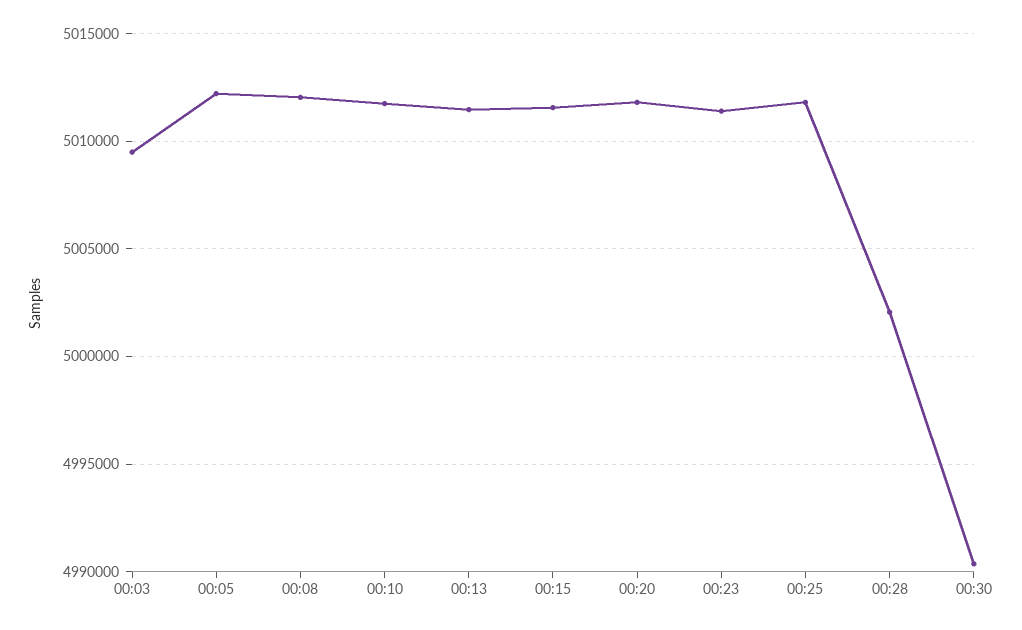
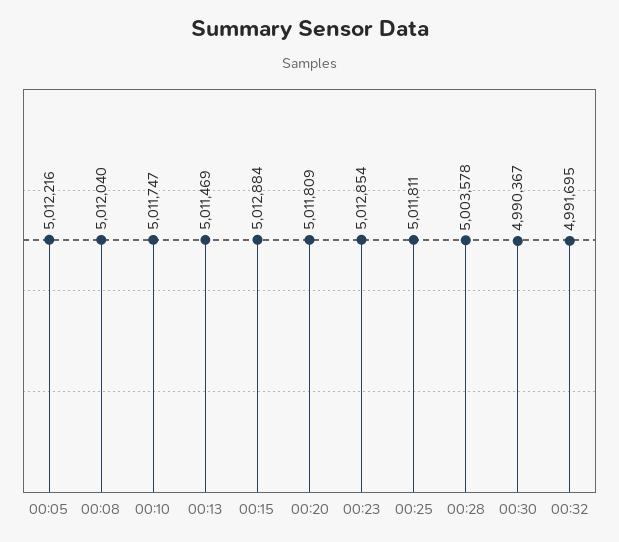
00:03: 5009500 -> none
00:15: 5011500 -> 5012884
00:23: 5011500 -> 5012854
00:28: 5002000 -> 5003578
00:32: none -> 4991695

